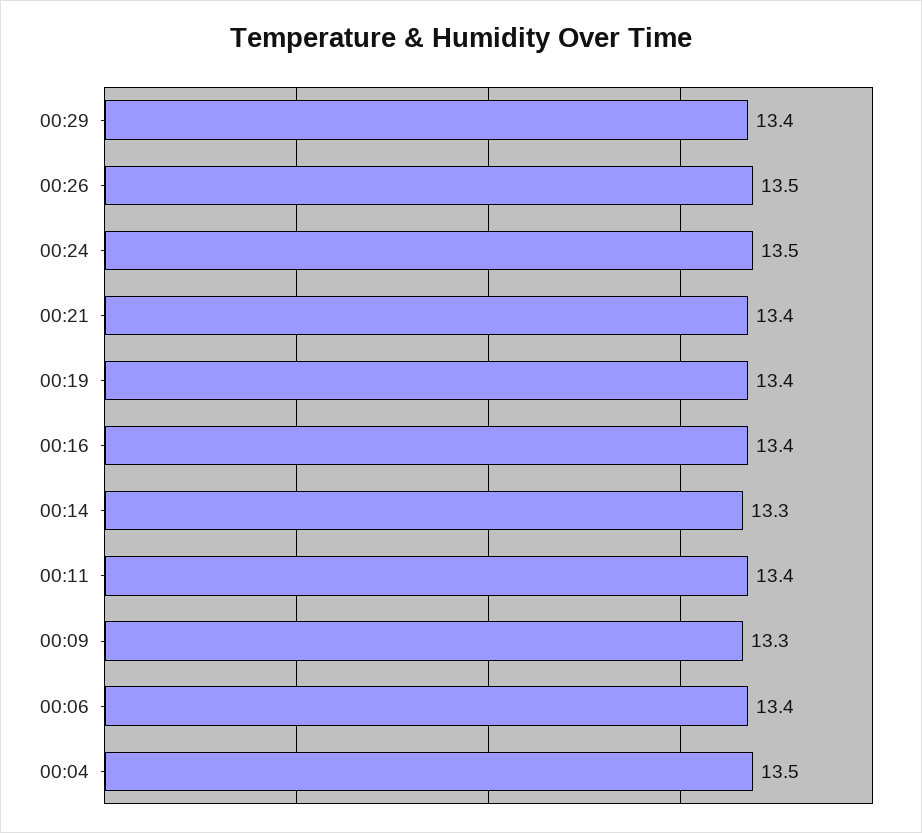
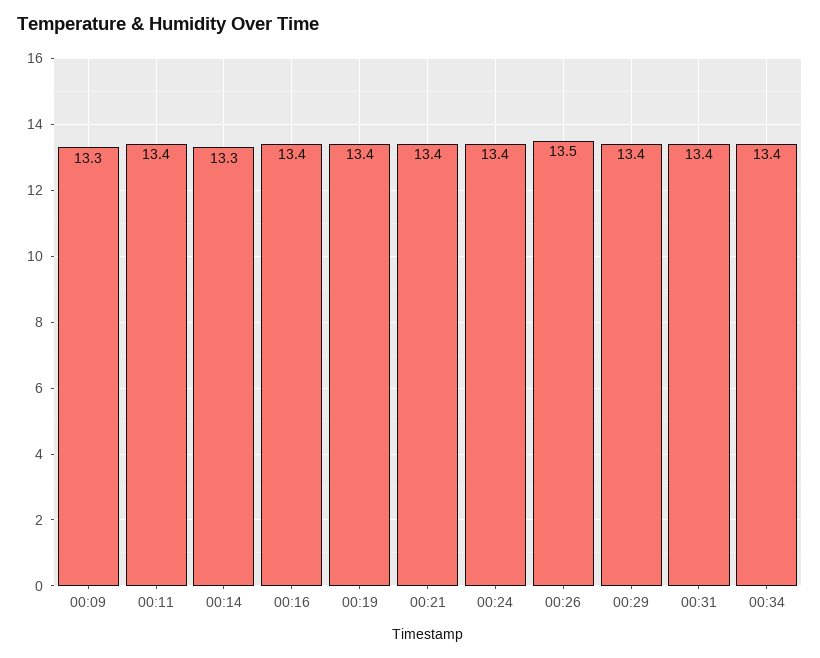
00:24: 13.5 -> 13.4
00:06: 13.4 -> none
00:04: 13.5 -> none
00:31: none -> 13.4
00:34: none -> 13.4

